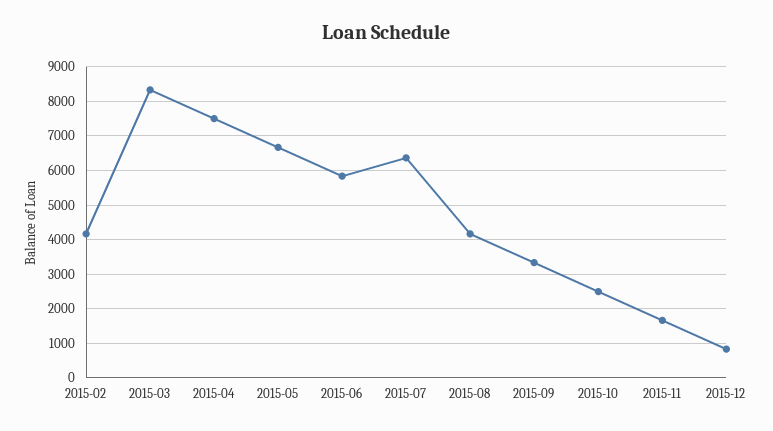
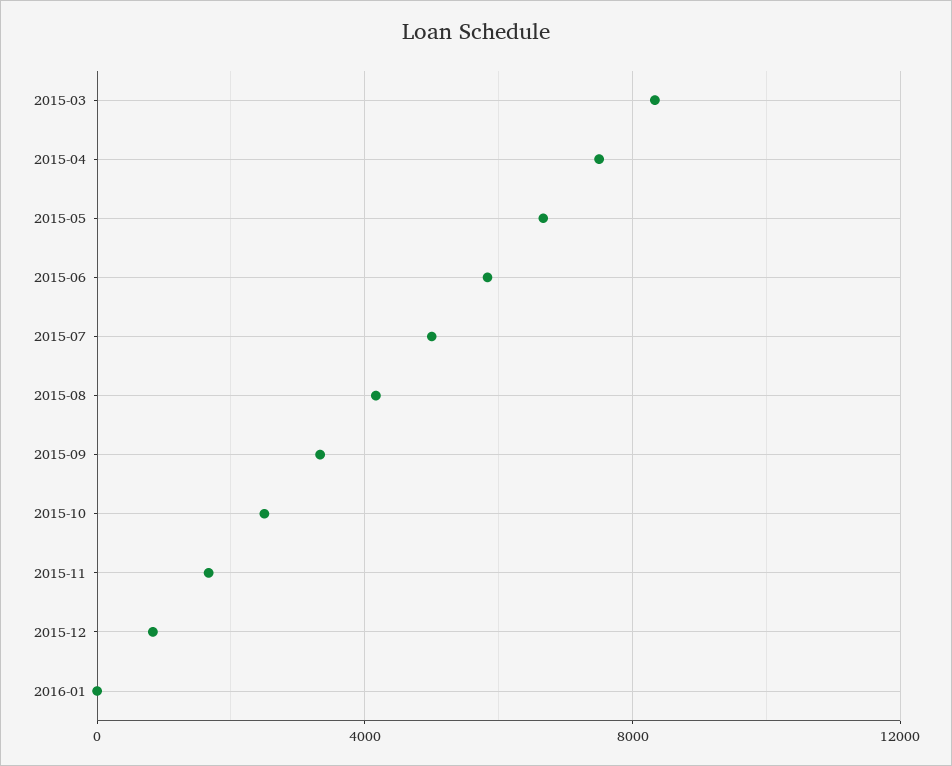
2015-02: 4200 -> none
2015-07: 6400 -> 5000
2016-01: none -> 0

